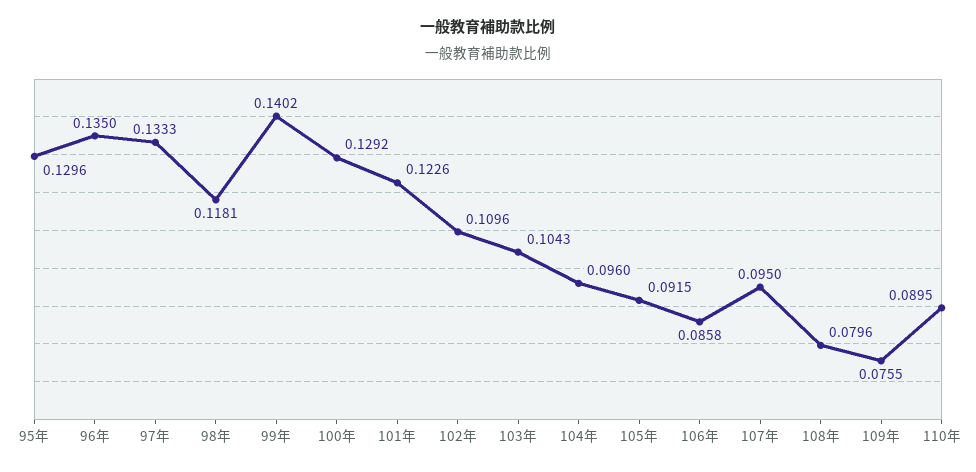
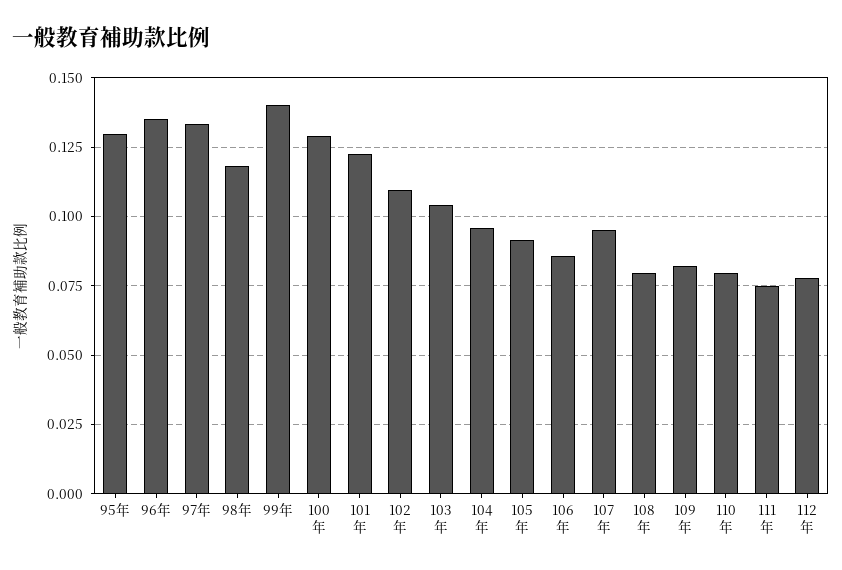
109年: 0.0755 -> 0.0825
110年: 0.0895 -> 0.08
111年: none -> 0.075
112年: none -> 0.0775

